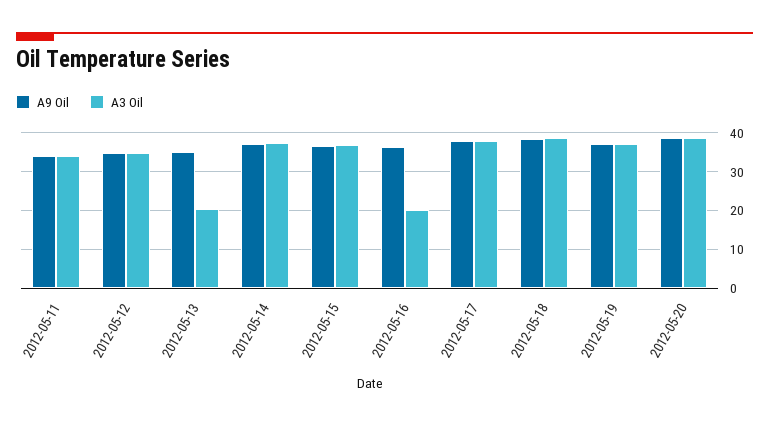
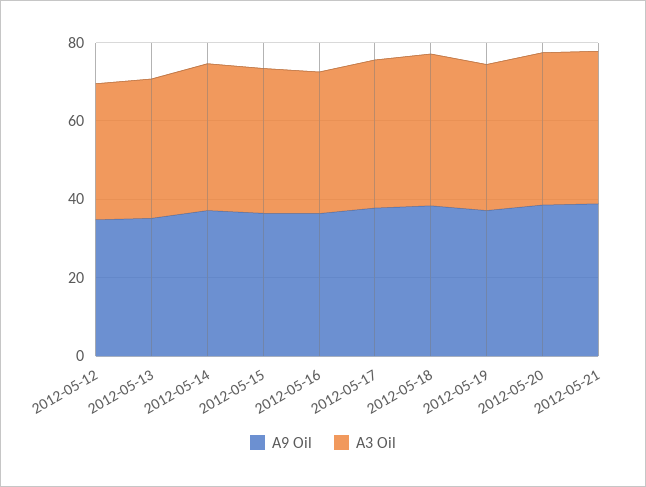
A9 Oil, 2012-05-11: 34 -> none
A3 Oil, 2012-05-11: 34 -> none
A3 Oil, 2012-05-13: 20 -> 35
A3 Oil, 2012-05-16: 20 -> 35
A9 Oil, 2012-05-21: none -> 40
A3 Oil, 2012-05-21: none -> 40

